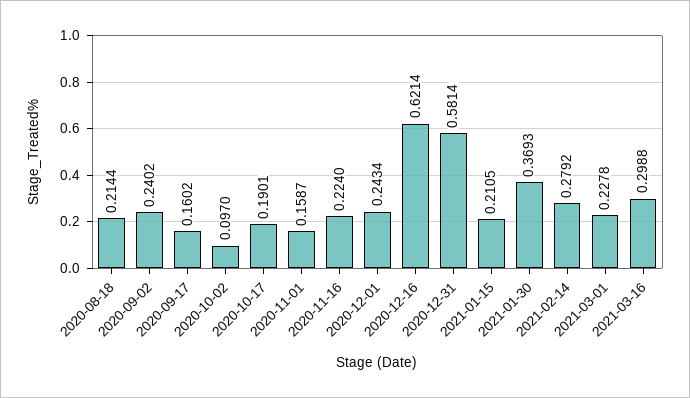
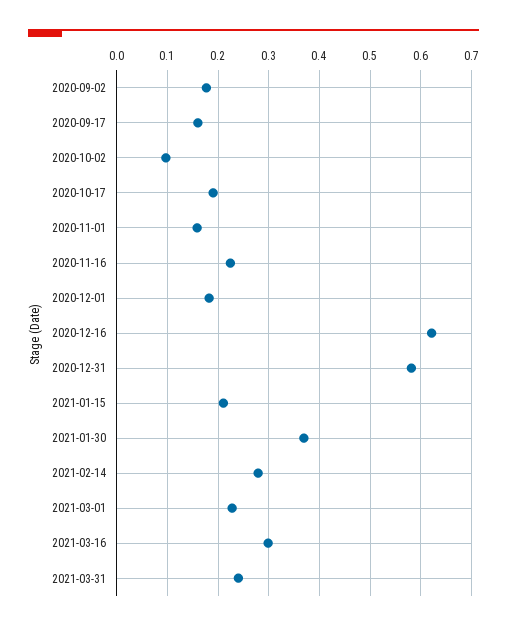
2020-08-18: 0.2144 -> none
2020-09-02: 0.2402 -> 0.18
2020-12-01: 0.2434 -> 0.18
2021-03-31: none -> 0.24

